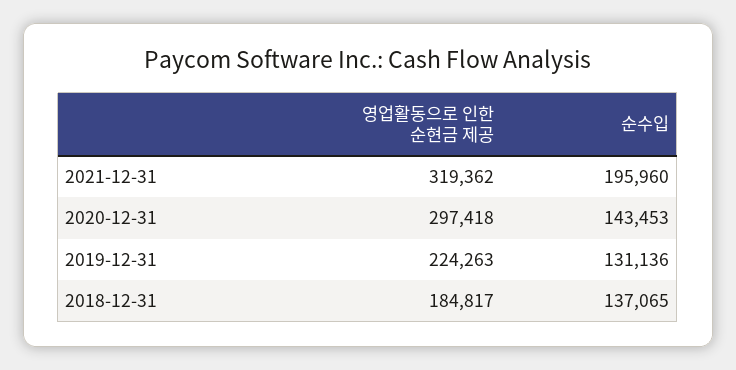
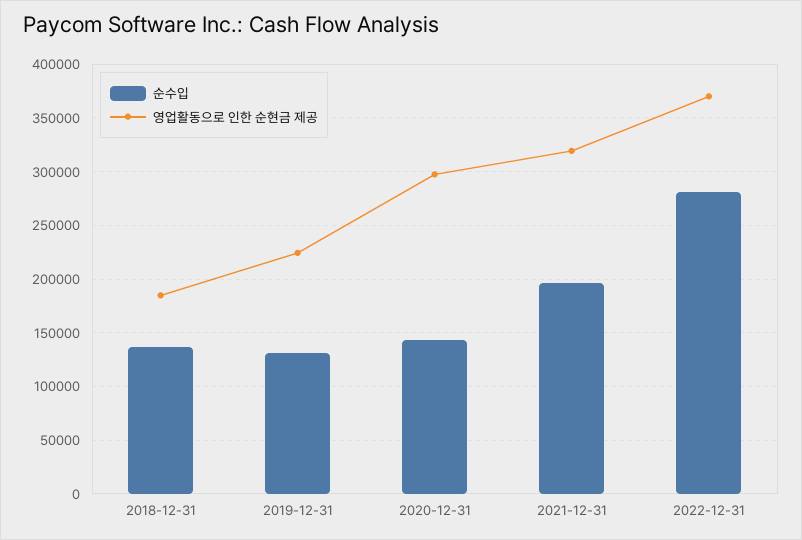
순수입, 2022-12-31: none -> 280000
영업활동으로 인한 순현금 제공, 2022-12-31: none -> 370000

